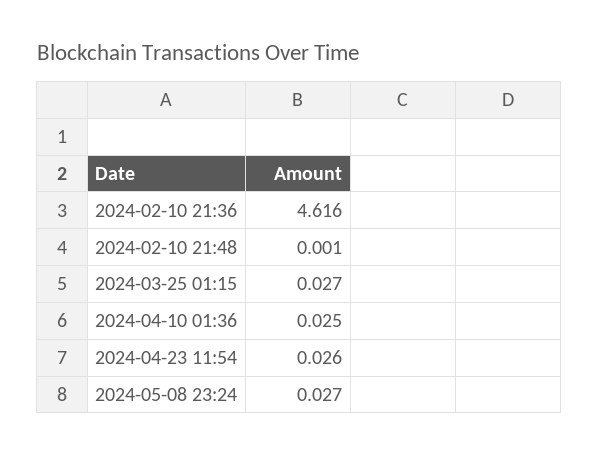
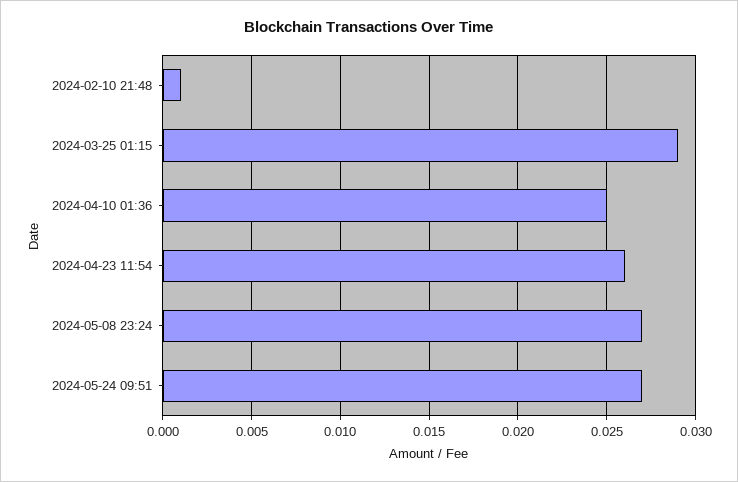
2024-02-10 21:36: 4.616 -> none
2024-03-25 01:15: 0.027 -> 0.029
2024-05-24 09:51: none -> 0.027

